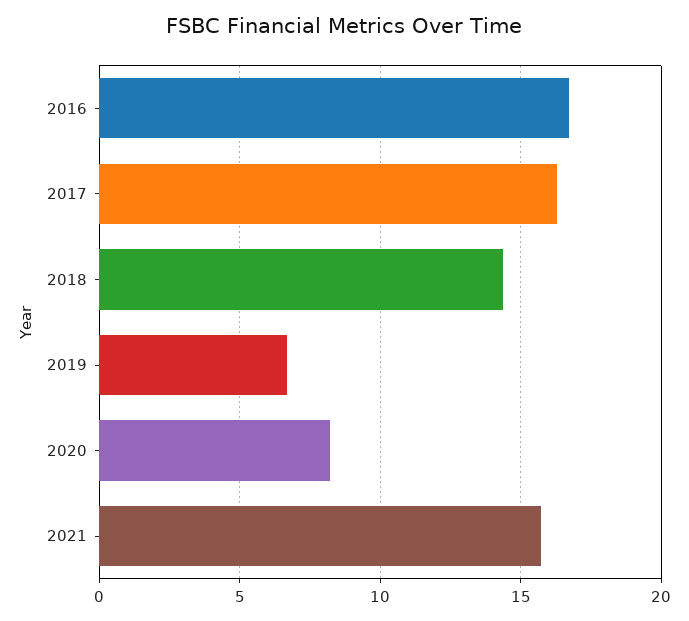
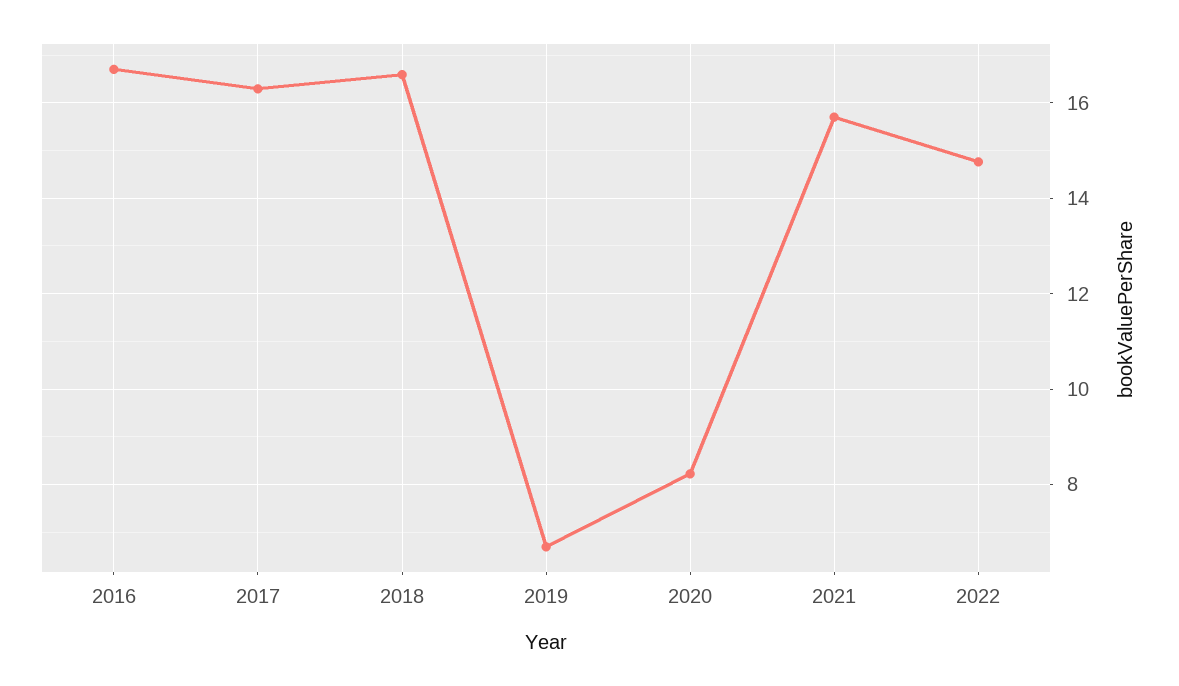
2018: 14.5 -> 16.6
2022: none -> 14.8

